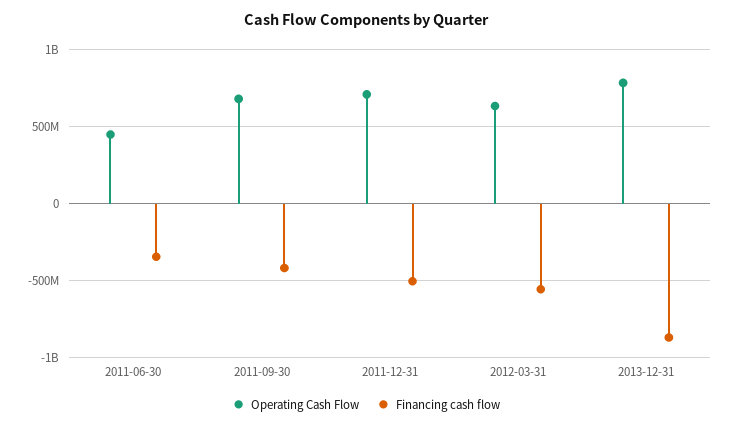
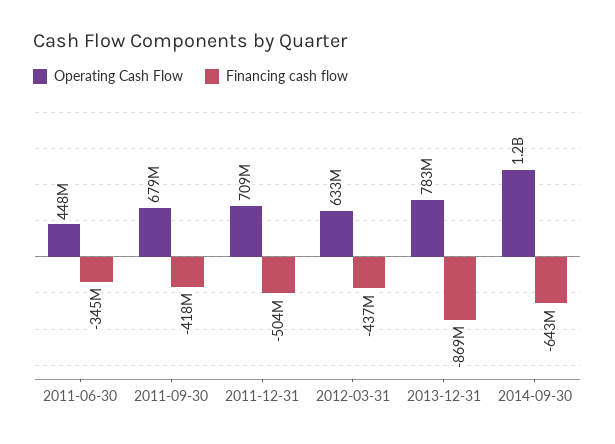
Financing cash flow, 2012-03-31: -550000000 -> -437000000
Operating Cash Flow, 2014-09-30: none -> 1200000000
Financing cash flow, 2014-09-30: none -> -643000000

